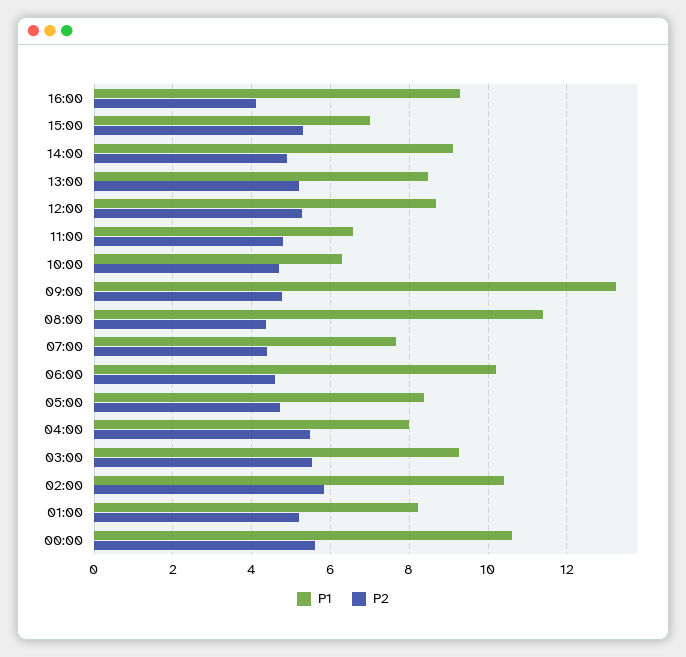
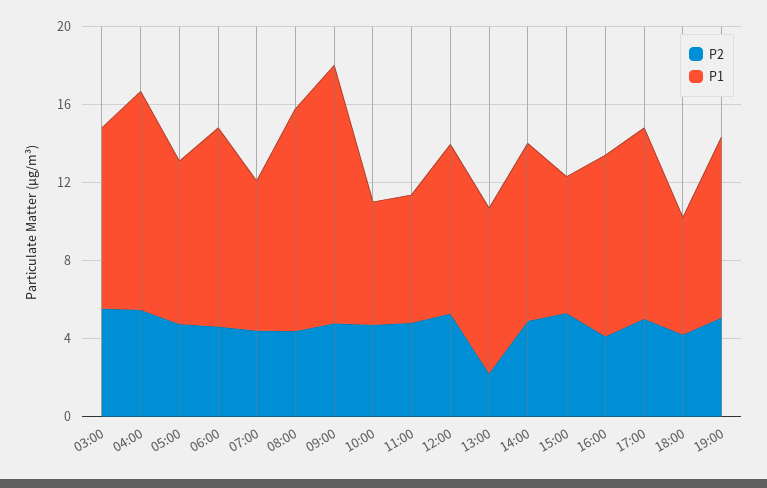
P2, 13:00: 5.2 -> 2
P1, 04:00: 8 -> 11
P1, 02:00: 10.4 -> none
P2, 02:00: 5.8 -> none
P1, 01:00: 8.2 -> none
P2, 01:00: 5.2 -> none
P1, 00:00: 10.6 -> none
P2, 00:00: 5.6 -> none
P2, 17:00: none -> 5
P1, 17:00: none -> 10
P2, 18:00: none -> 4
P1, 18:00: none -> 6
P2, 19:00: none -> 5
P1, 19:00: none -> 9

